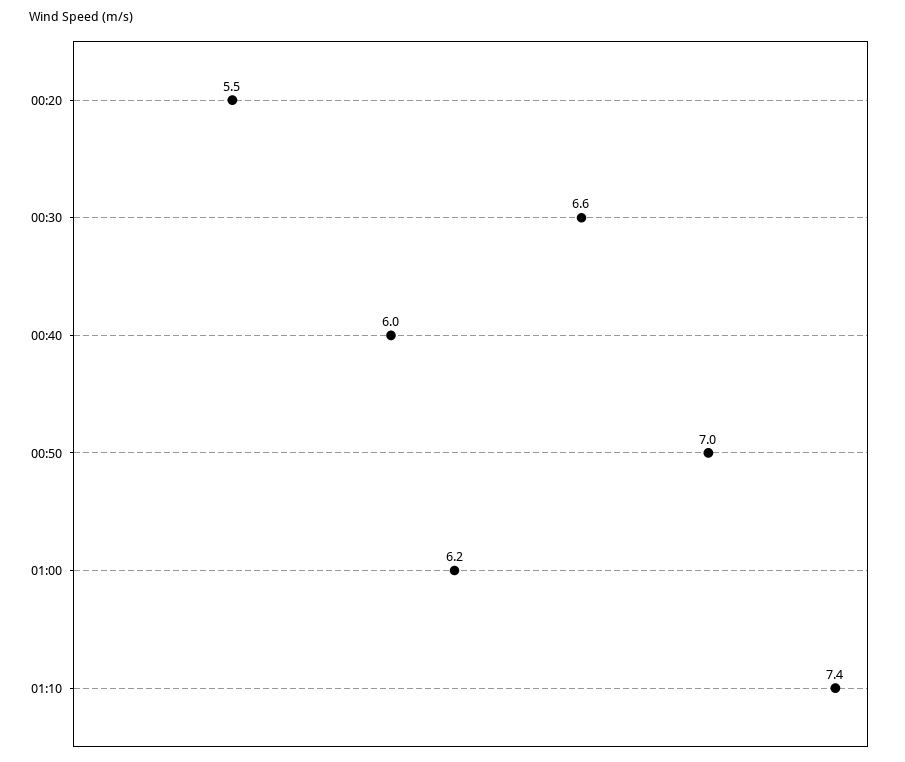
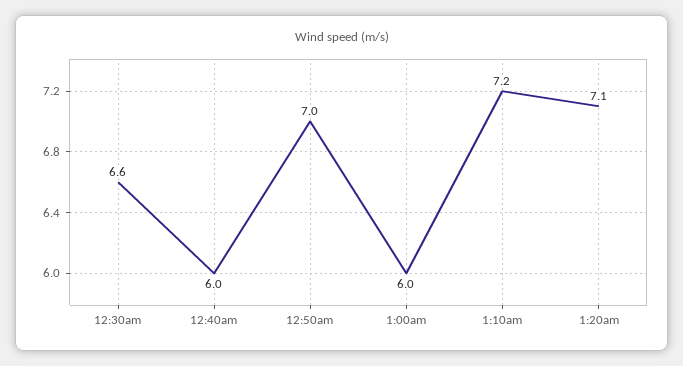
00:20: 5.5 -> none
01:00: 6.2 -> 6
01:10: 7.4 -> 7.2
1:20am: none -> 7.1

